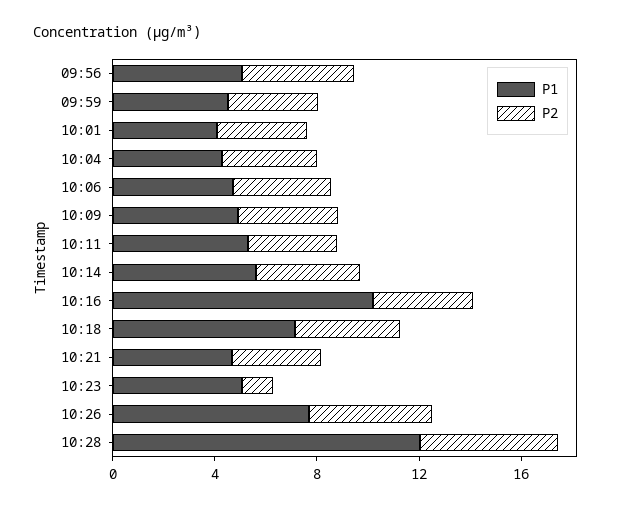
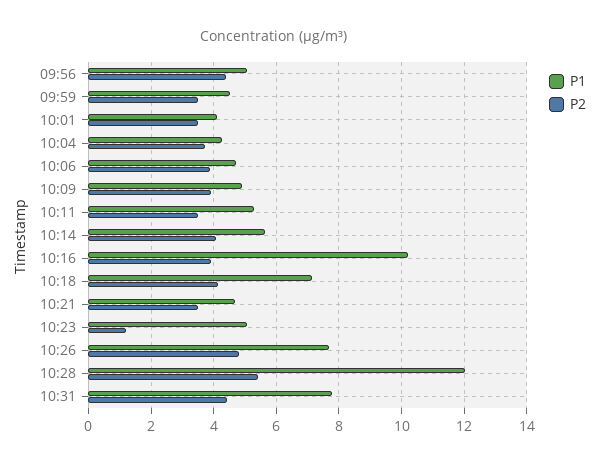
P1, 10:31: none -> 7.8
P2, 10:31: none -> 4.4

